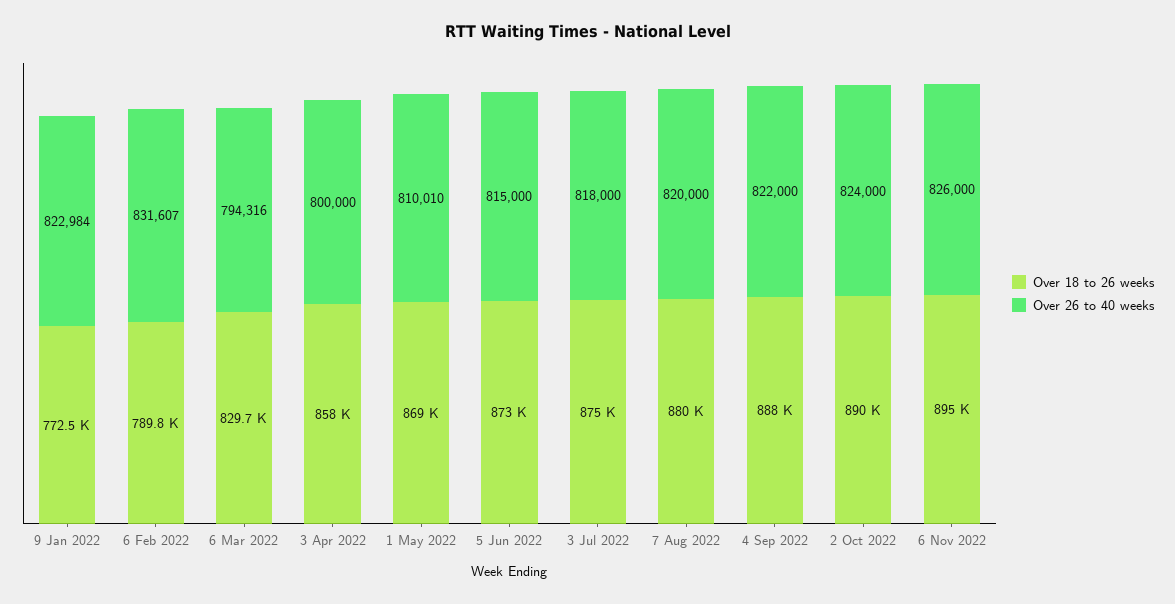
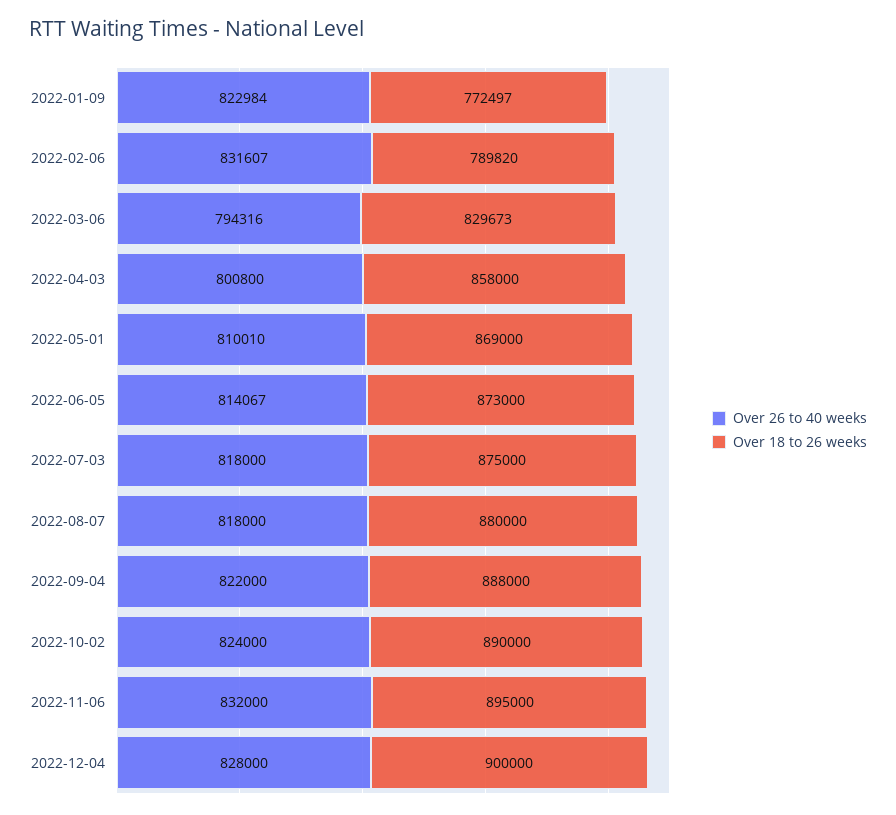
Over 26 to 40 weeks, 3 Apr 2022: 800000 -> 800800
Over 26 to 40 weeks, 5 Jun 2022: 815000 -> 814067
Over 26 to 40 weeks, 7 Aug 2022: 820000 -> 818000
Over 26 to 40 weeks, 6 Nov 2022: 826000 -> 832000
Over 26 to 40 weeks, 2022-12-04: none -> 828000
Over 18 to 26 weeks, 2022-12-04: none -> 900000

